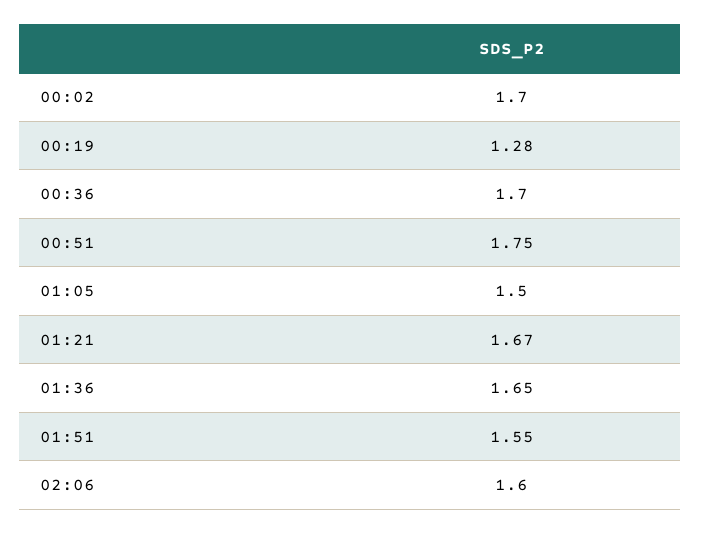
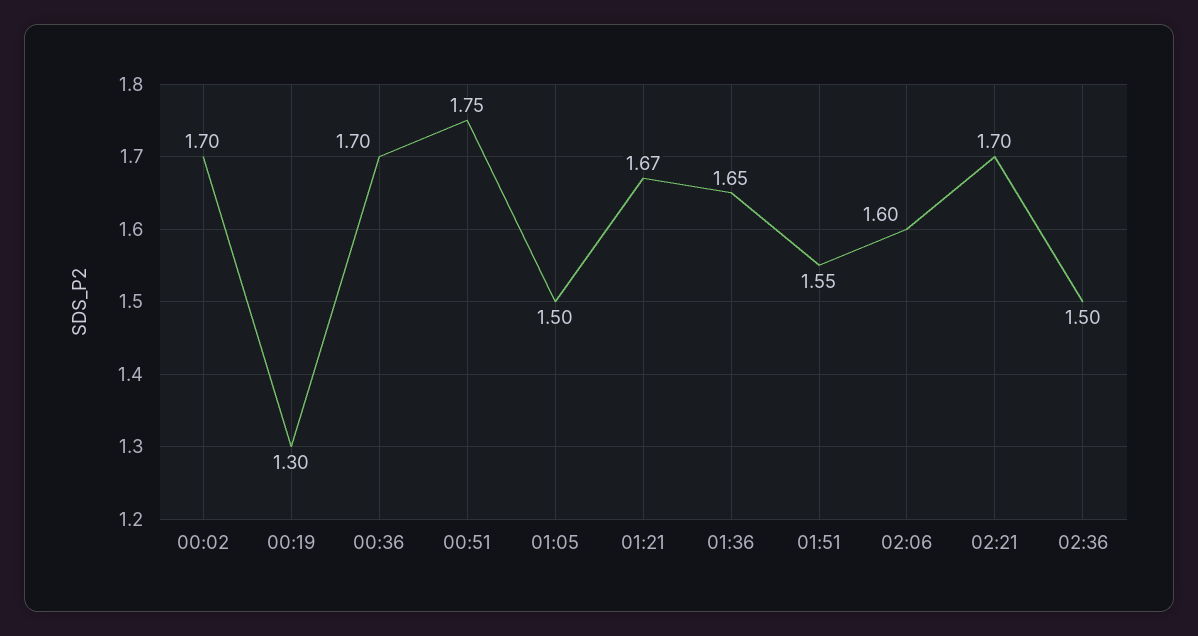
00:19: 1.28 -> 1.3
02:21: none -> 1.7
02:36: none -> 1.5

